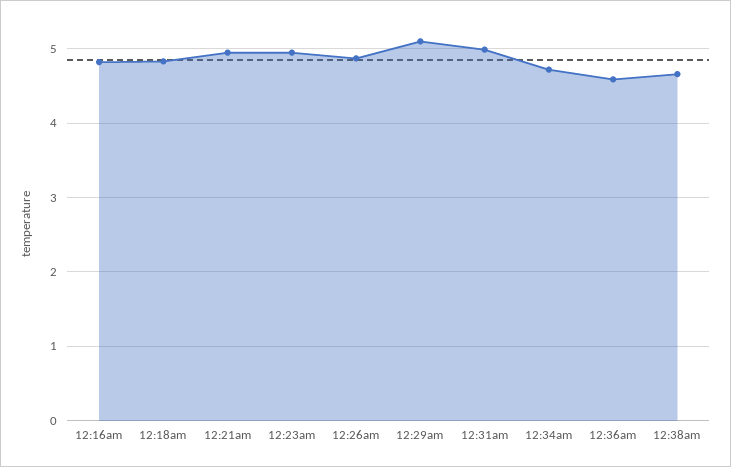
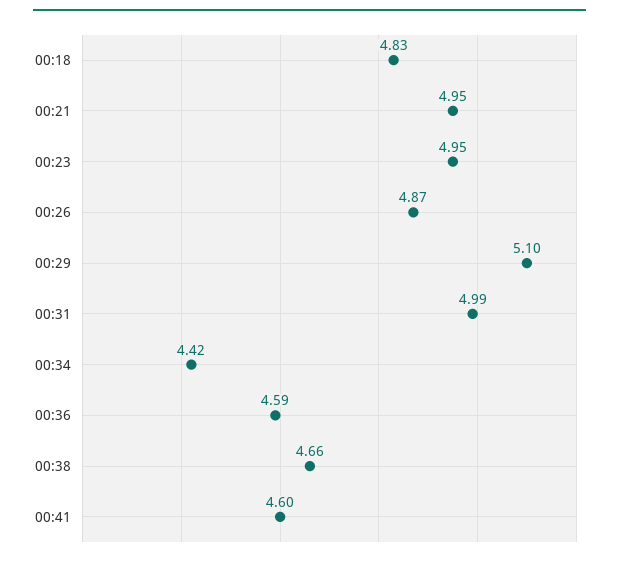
12:16am: 4.8 -> none
12:34am: 4.7 -> 4.42
00:41: none -> 4.6

